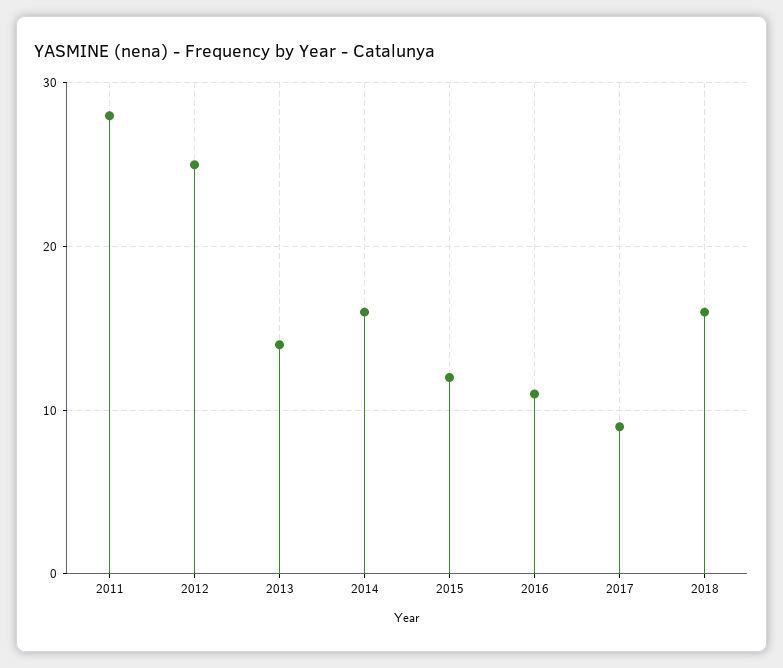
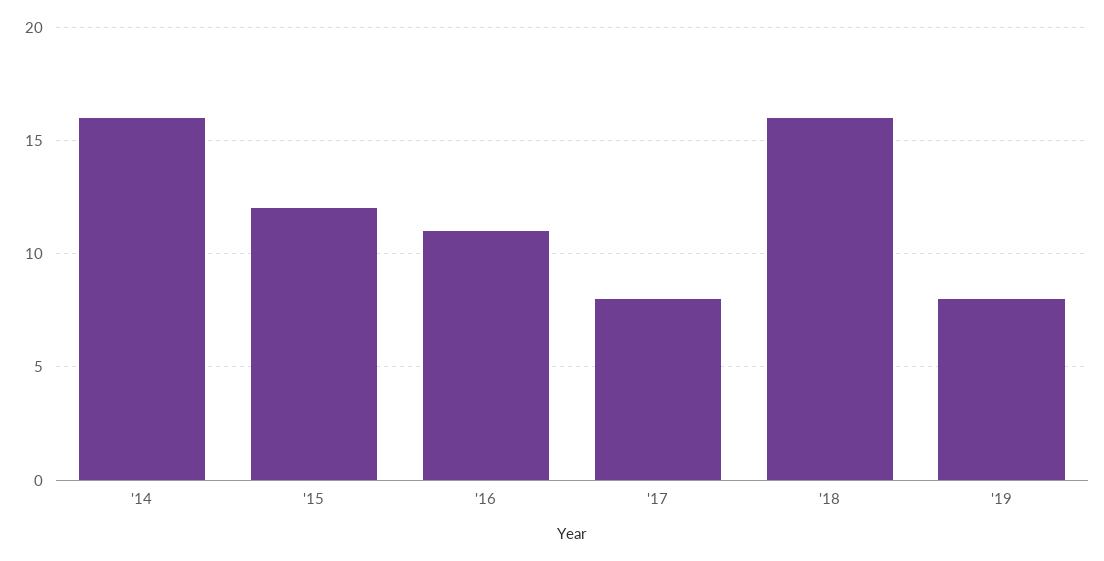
2011: 28 -> none
2012: 25 -> none
2013: 14 -> none
2017: 9 -> 8
'19: none -> 8

